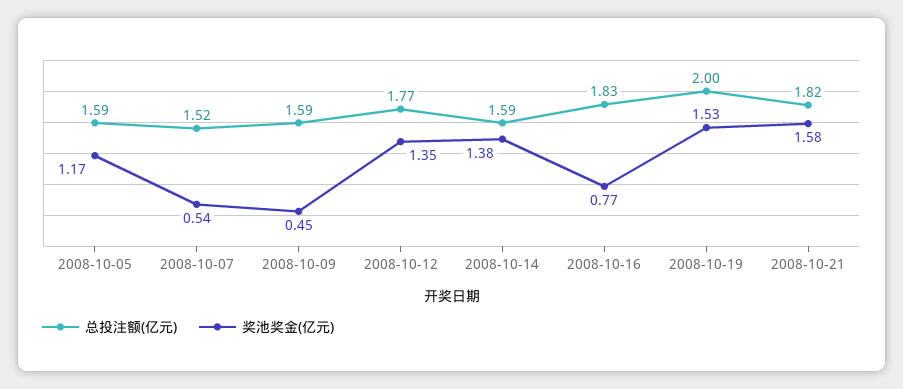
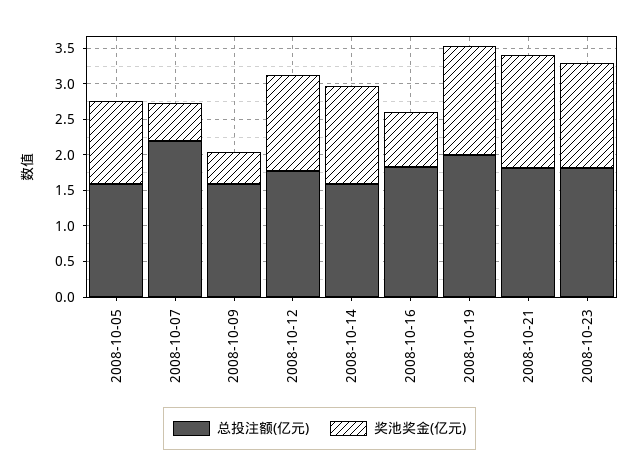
总投注额(亿元), 2008-10-07: 1.52 -> 2.25
总投注额(亿元), 2008-10-23: none -> 1.75
奖池奖金(亿元), 2008-10-23: none -> 1.5

